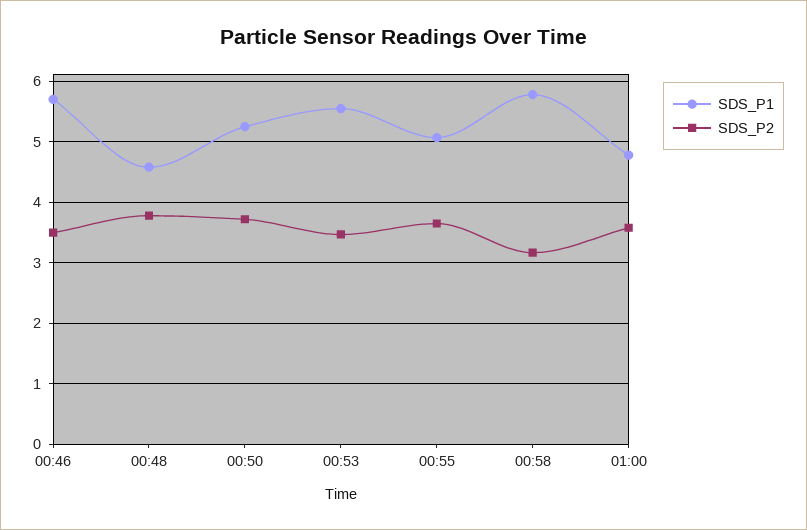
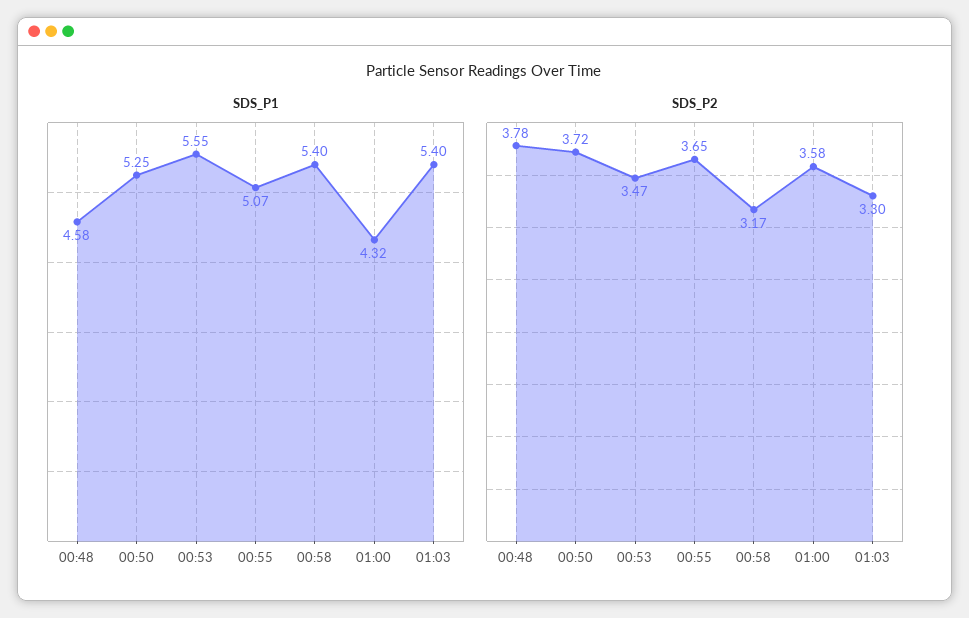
SDS_P1, 00:46: 5.7 -> none
SDS_P2, 00:46: 3.5 -> none
SDS_P1, 00:58: 5.8 -> 5.4
SDS_P1, 01:00: 4.8 -> 4.32
SDS_P1, 01:03: none -> 5.4
SDS_P2, 01:03: none -> 3.3

